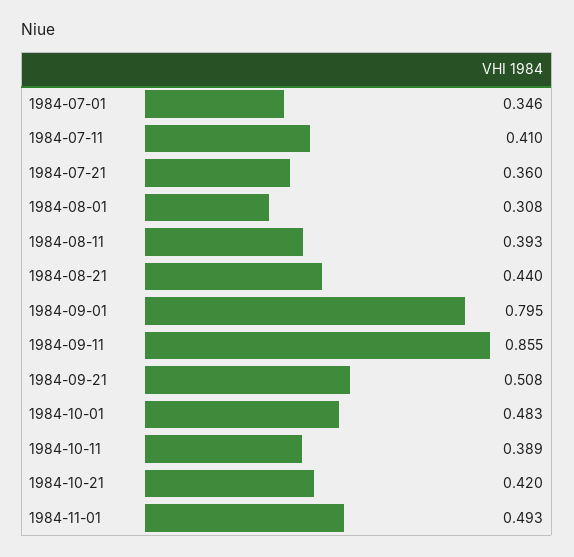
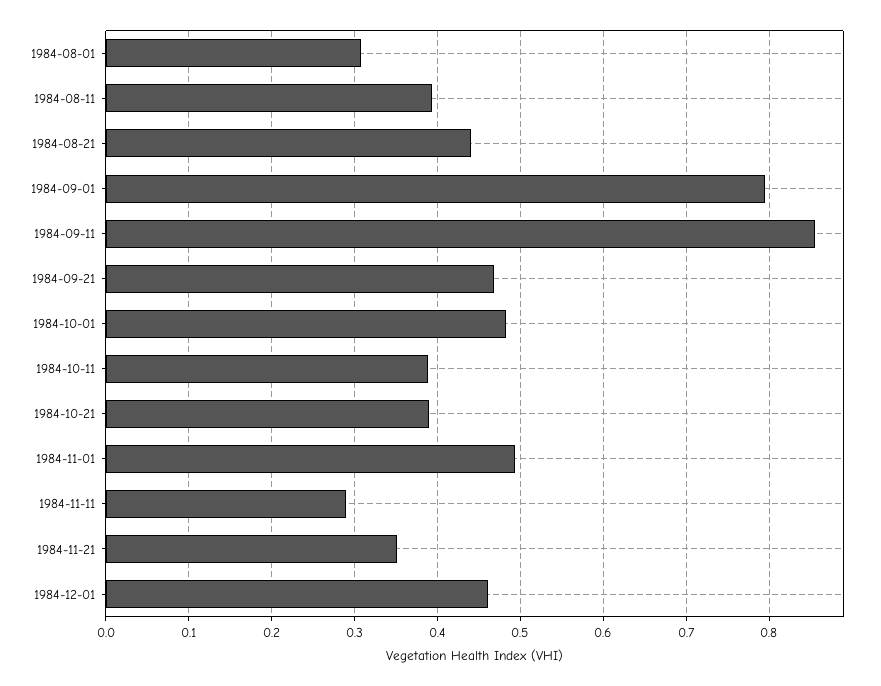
1984-07-01: 0.346 -> none
1984-07-11: 0.41 -> none
1984-07-21: 0.36 -> none
1984-09-21: 0.508 -> 0.47
1984-10-21: 0.42 -> 0.39
1984-11-11: none -> 0.29
1984-11-21: none -> 0.35
1984-12-01: none -> 0.46

